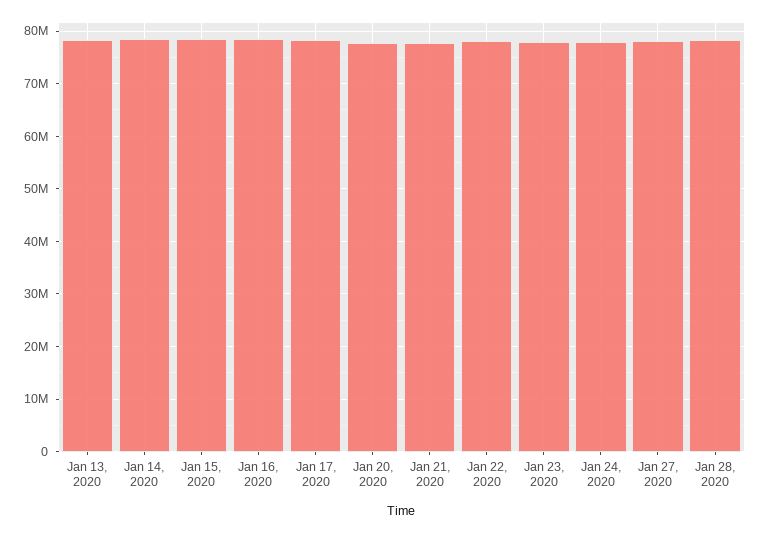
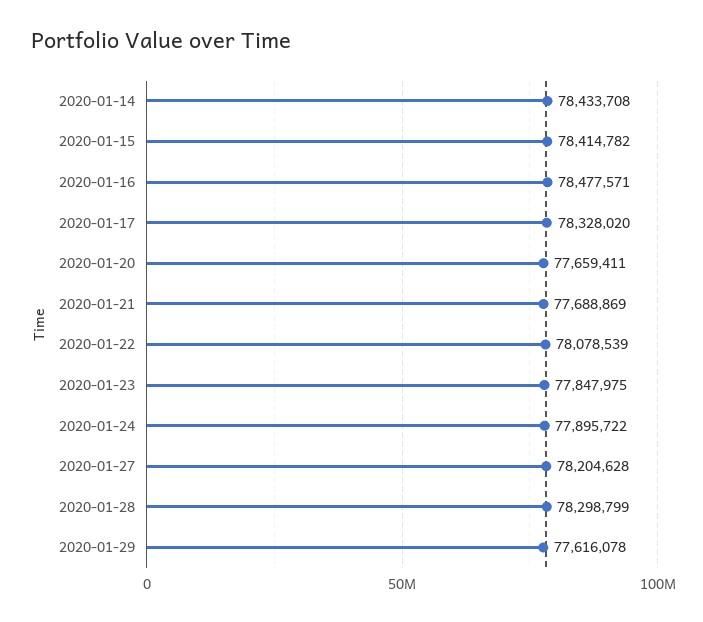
Jan 13, 2020: 78000000 -> none
2020-01-29: none -> 77616078

